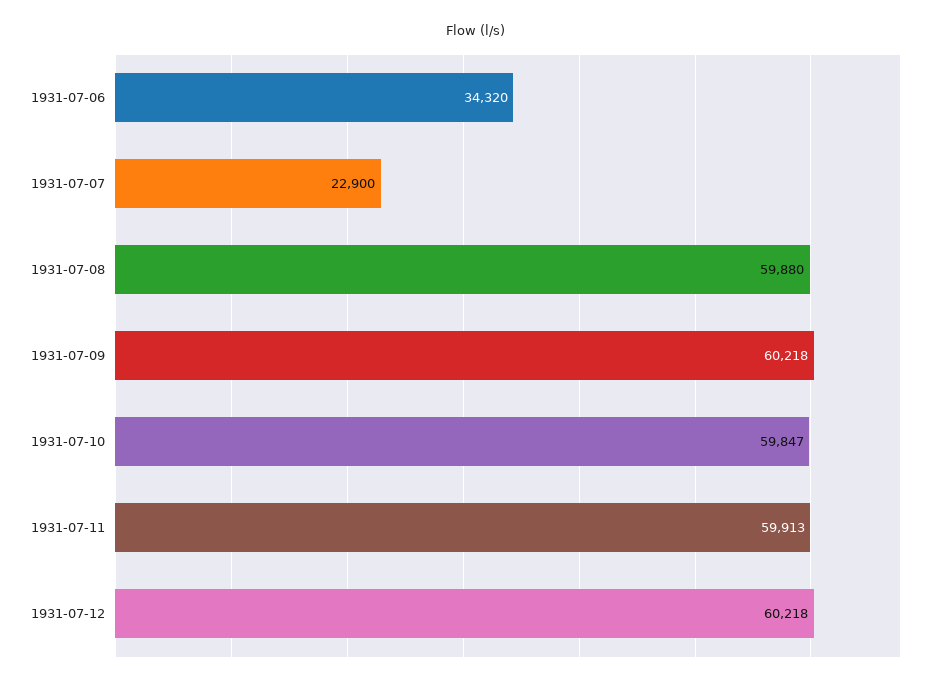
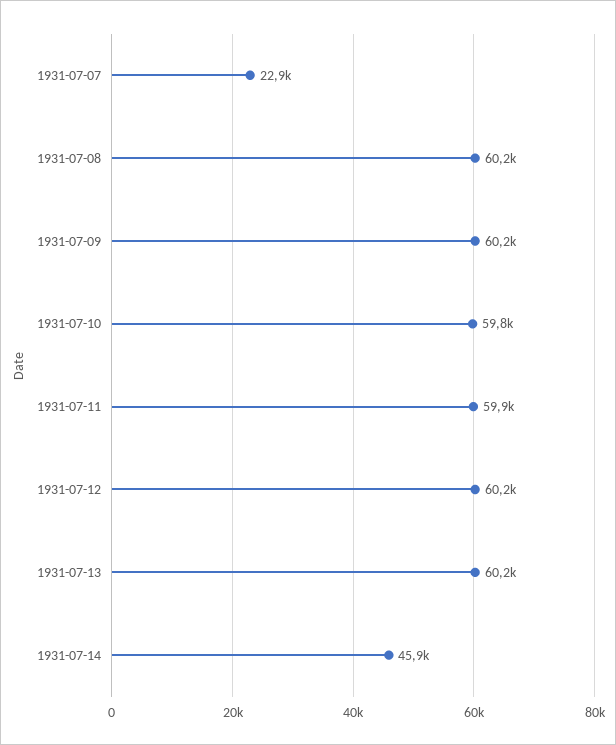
1931-07-06: 34320 -> none
1931-07-08: 59880 -> 60200
1931-07-13: none -> 60200
1931-07-14: none -> 45900

